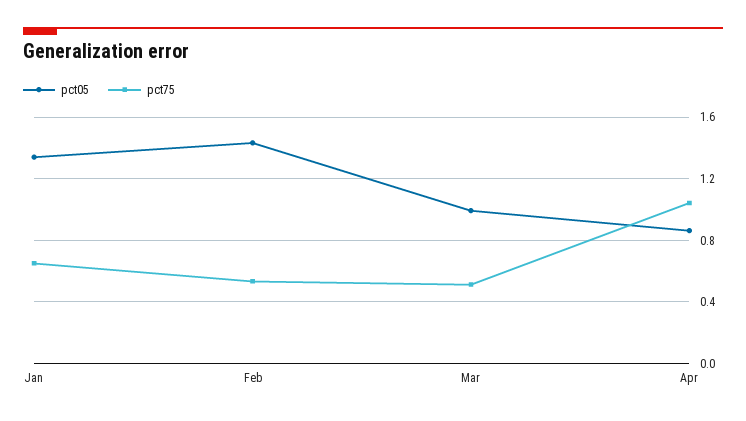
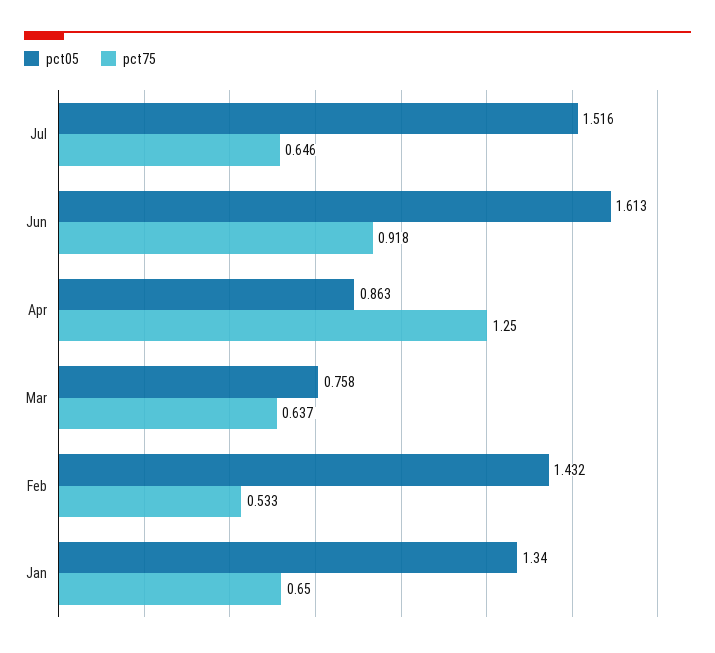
pct05, Mar: 1 -> 0.758
pct75, Mar: 0.5 -> 0.637
pct75, Apr: 1.05 -> 1.25
pct05, Jul: none -> 1.516
pct75, Jul: none -> 0.646
pct05, Jun: none -> 1.613
pct75, Jun: none -> 0.918

